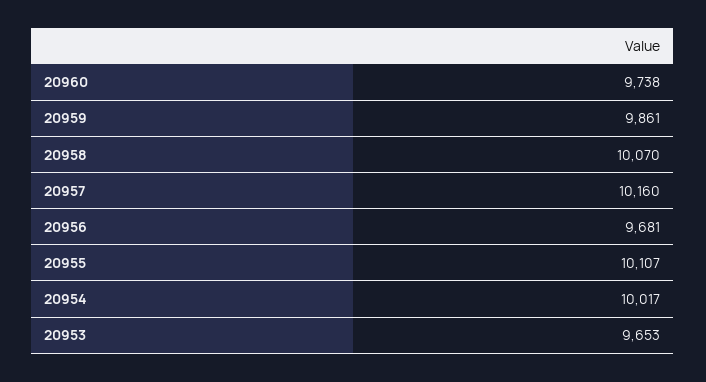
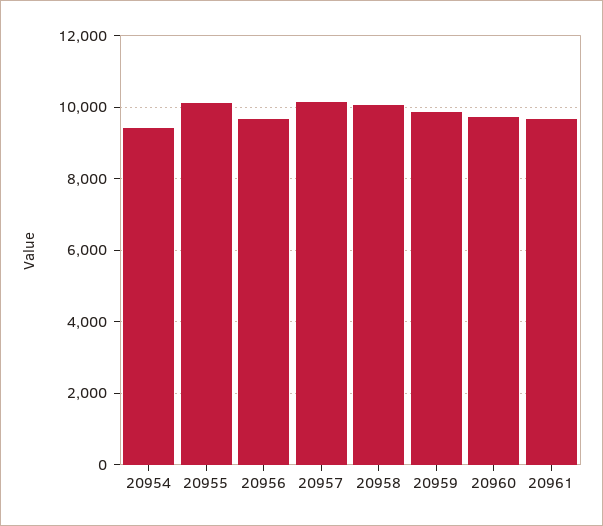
20954: 10017 -> 9400
20953: 9653 -> none
20961: none -> 9600

